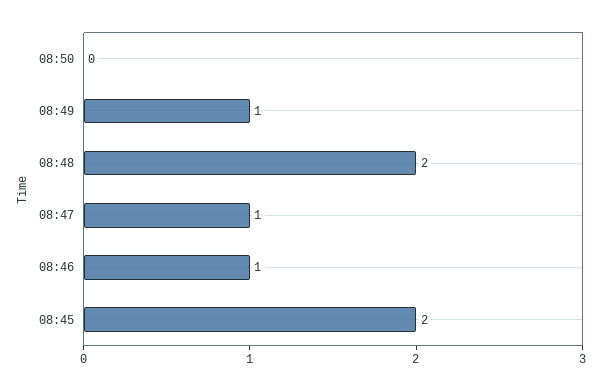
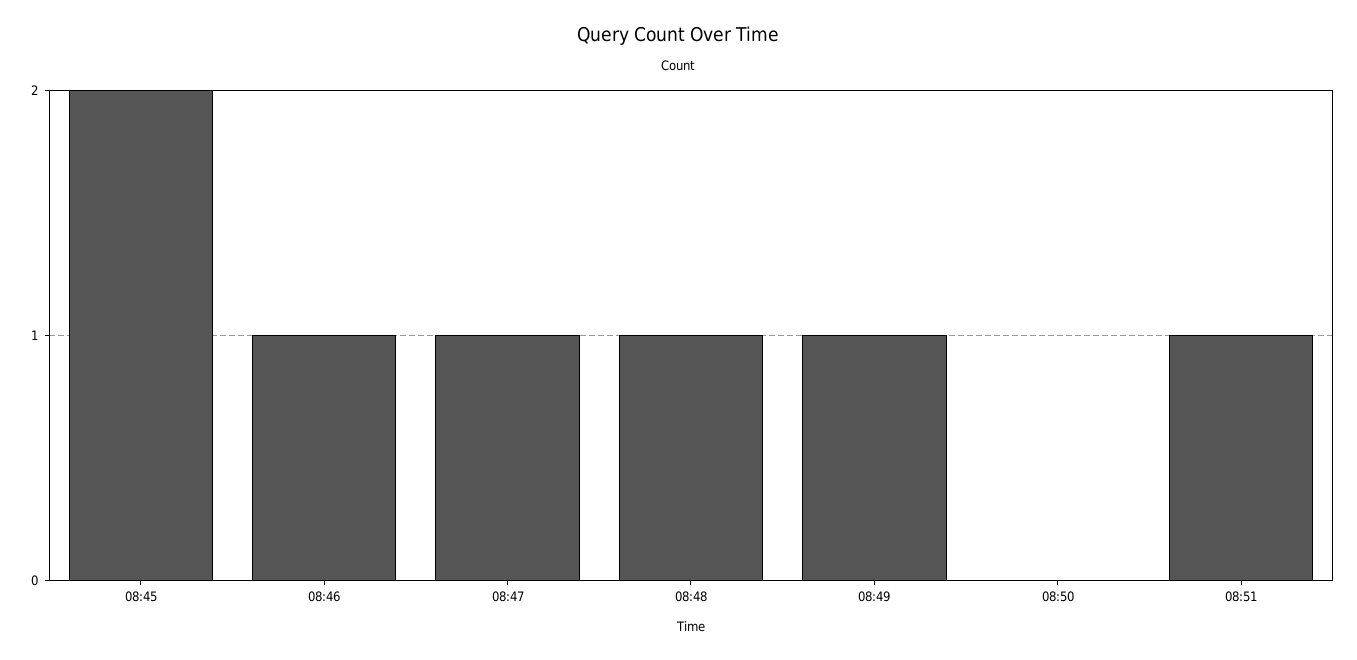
08:48: 2 -> 1
08:51: none -> 1

